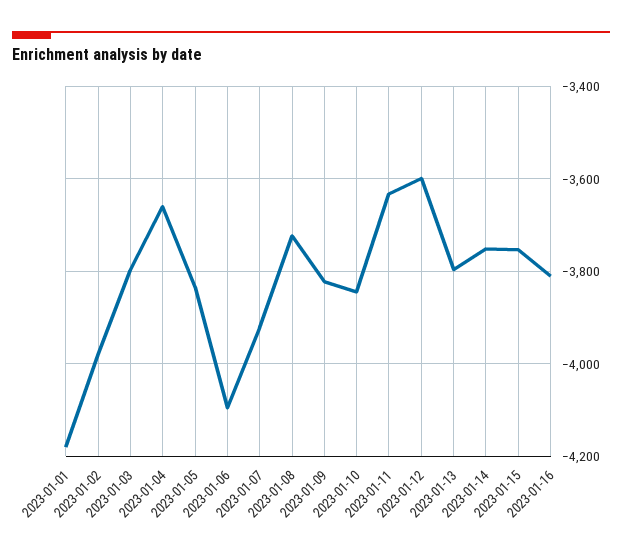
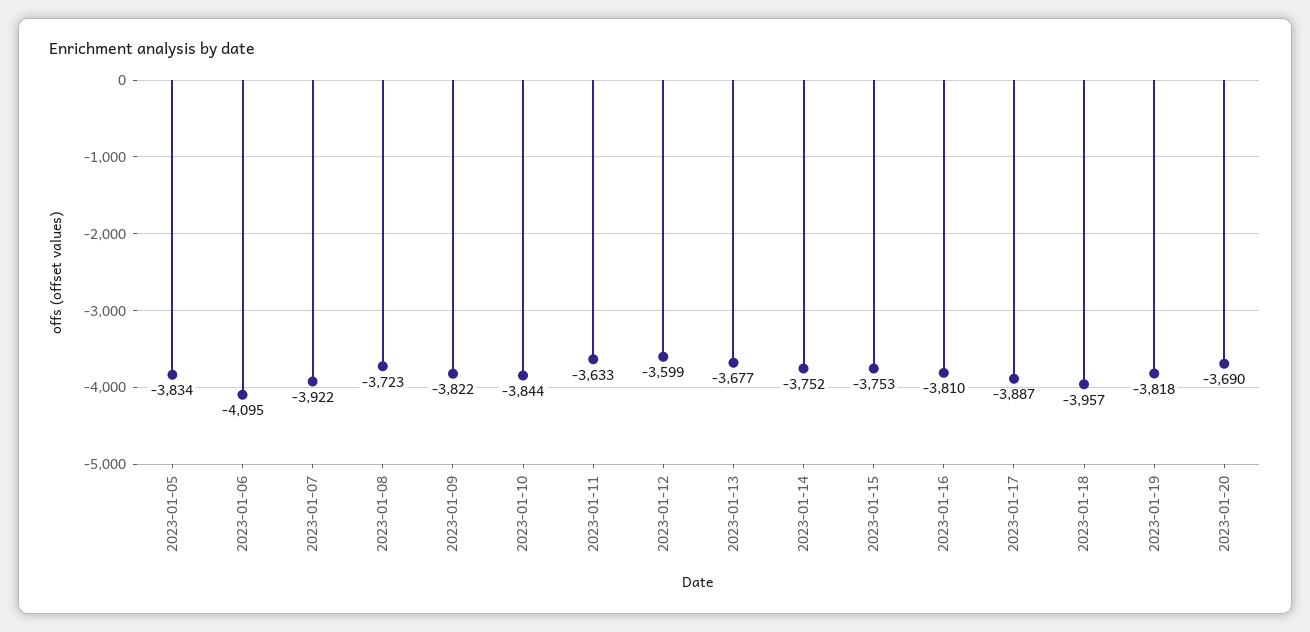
2023-01-01: -4180 -> none
2023-01-02: -3980 -> none
2023-01-03: -3800 -> none
2023-01-04: -3660 -> none
2023-01-13: -3800 -> -3677
2023-01-17: none -> -3887
2023-01-18: none -> -3957
2023-01-19: none -> -3818
2023-01-20: none -> -3690

